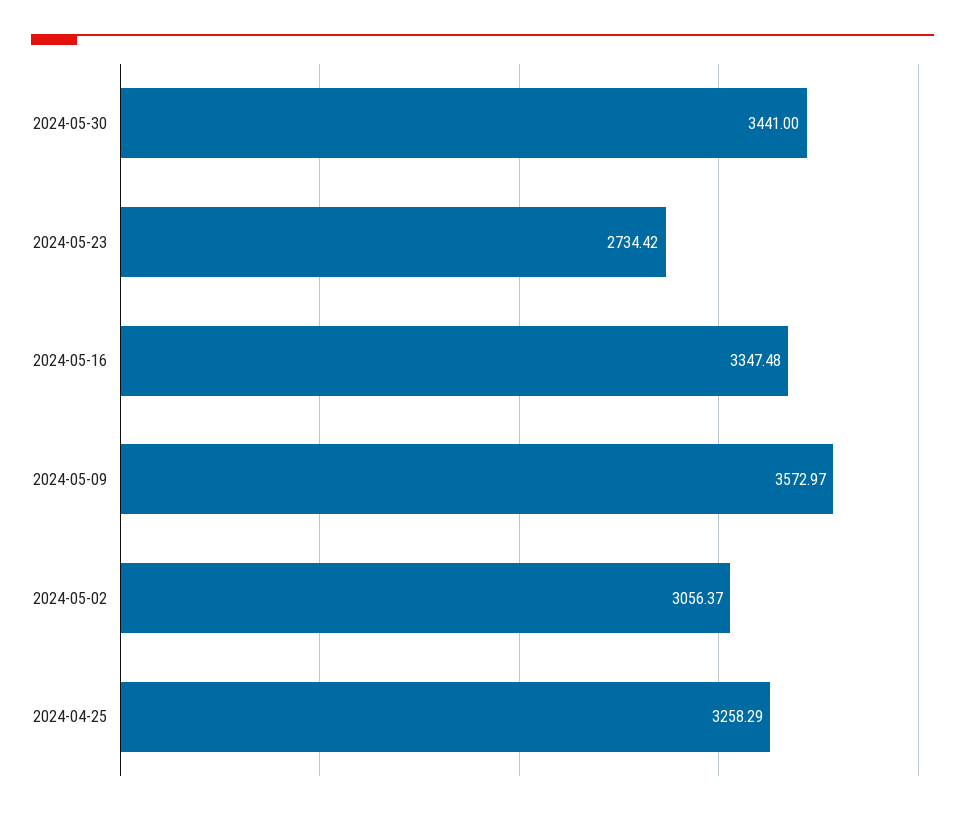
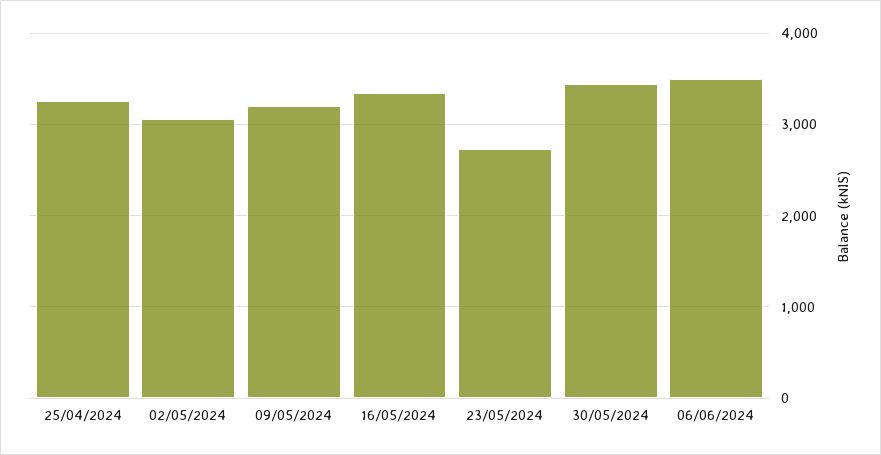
2024-05-09: 3572.97 -> 3200
06/06/2024: none -> 3500

